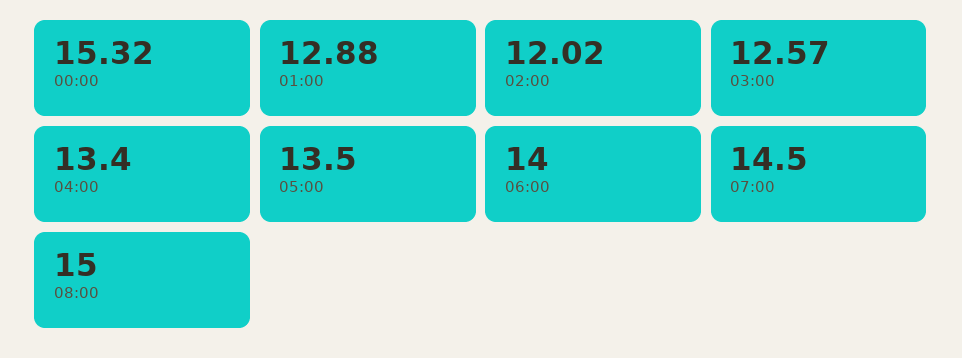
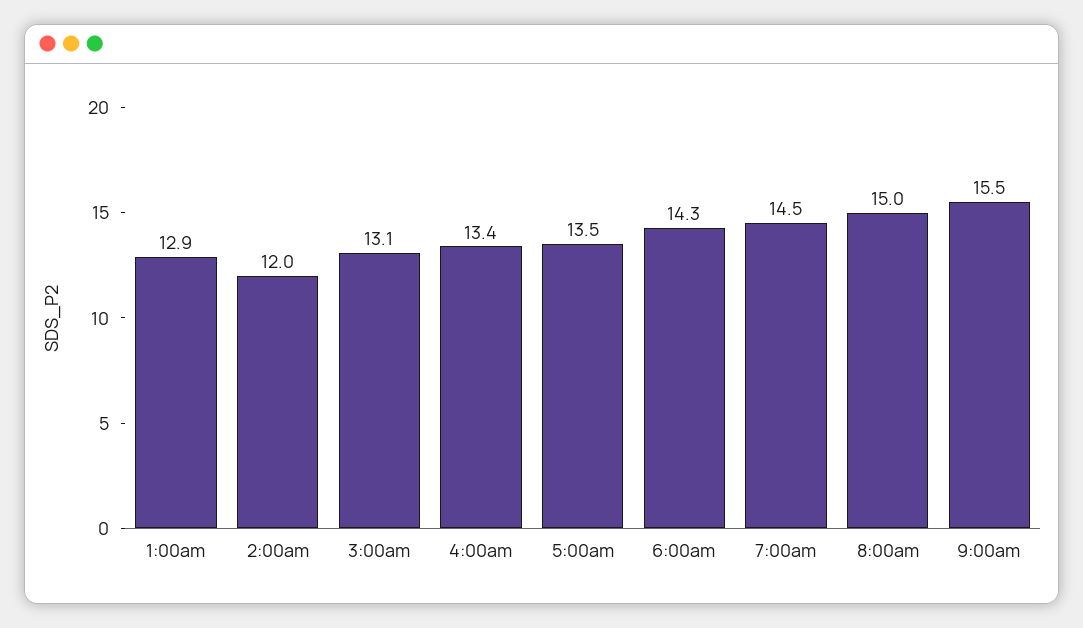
00:00: 15.32 -> none
03:00: 12.57 -> 13.1
06:00: 14 -> 14.3
9:00am: none -> 15.5

